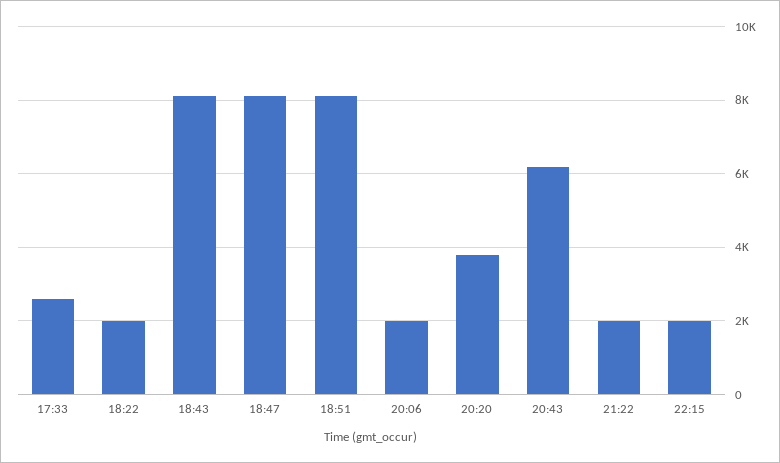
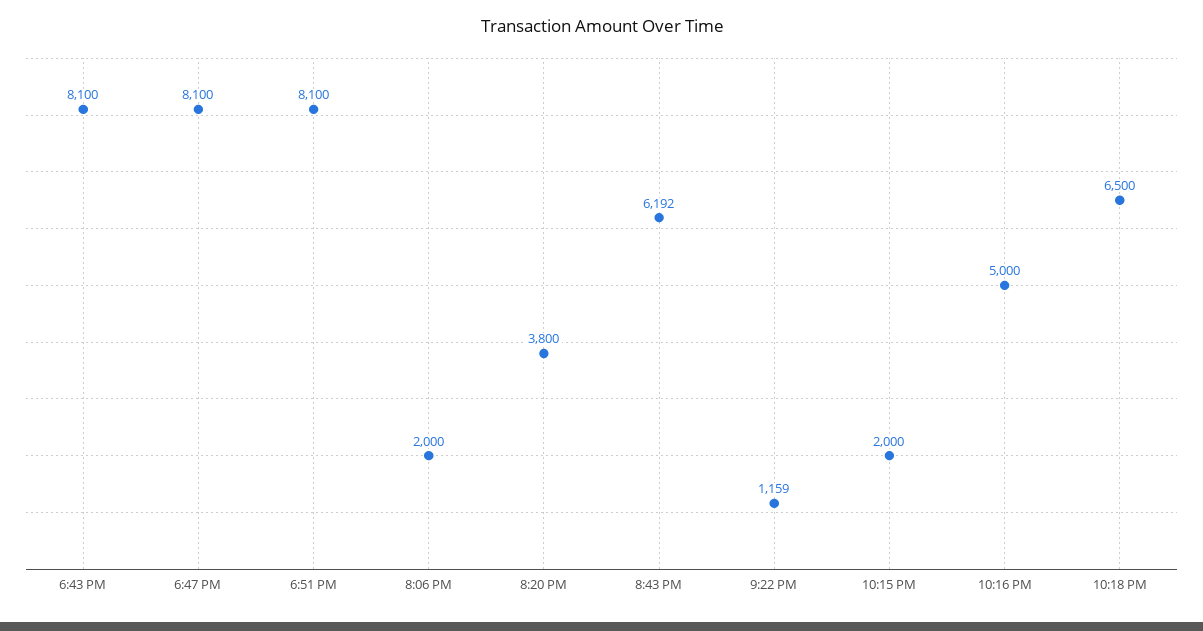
17:33: 2600 -> none
18:22: 2000 -> none
21:22: 2000 -> 1159
10:16 PM: none -> 5000
10:18 PM: none -> 6500

